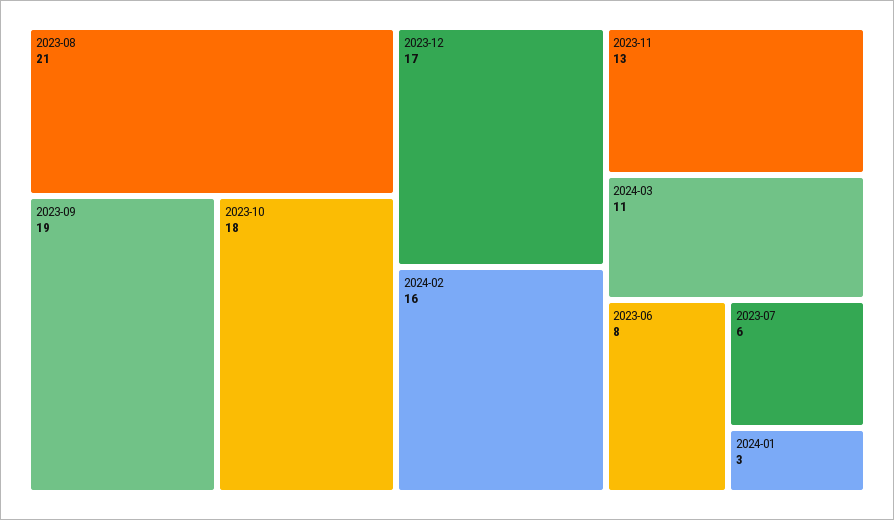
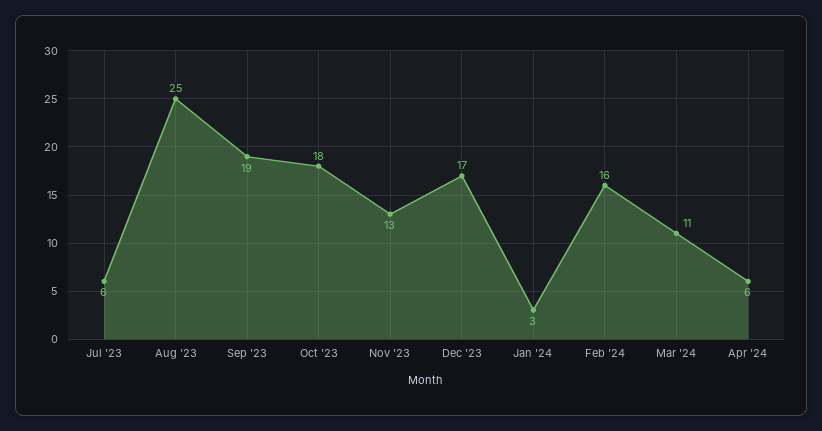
2023-08: 21 -> 25
2023-06: 8 -> none
Apr '24: none -> 6

